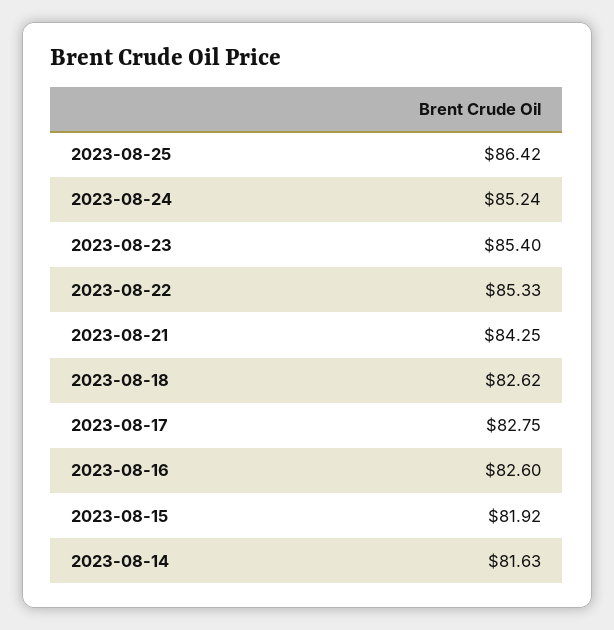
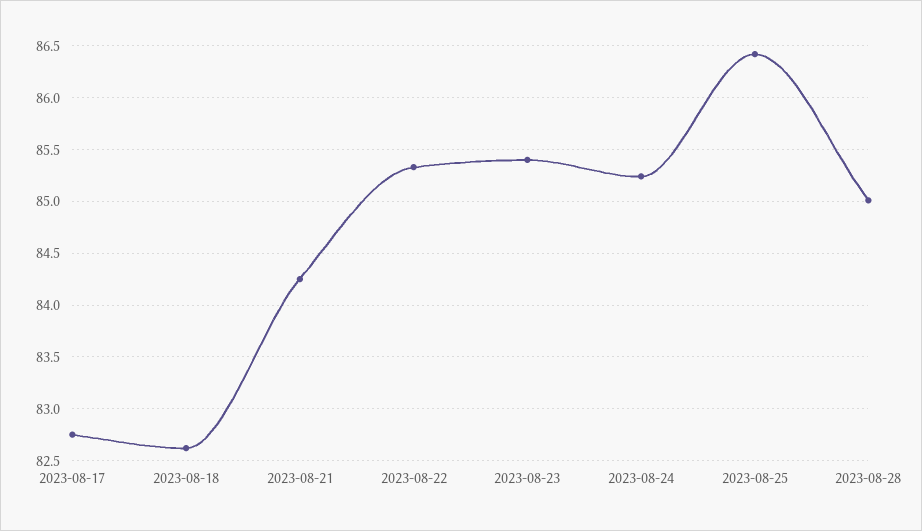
2023-08-16: 82.6 -> none
2023-08-15: 81.92 -> none
2023-08-14: 81.63 -> none
2023-08-28: none -> 85

